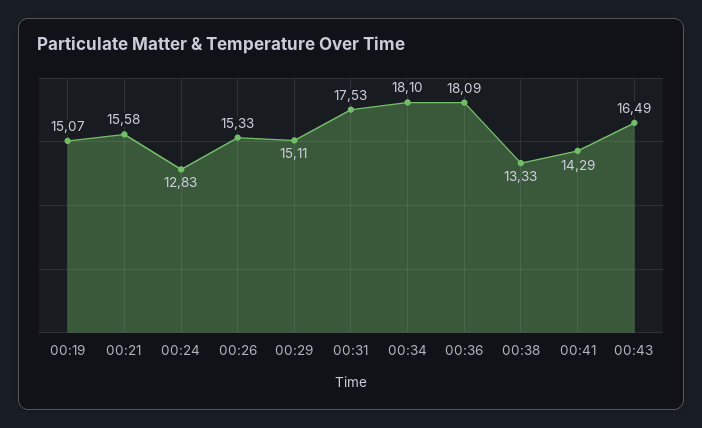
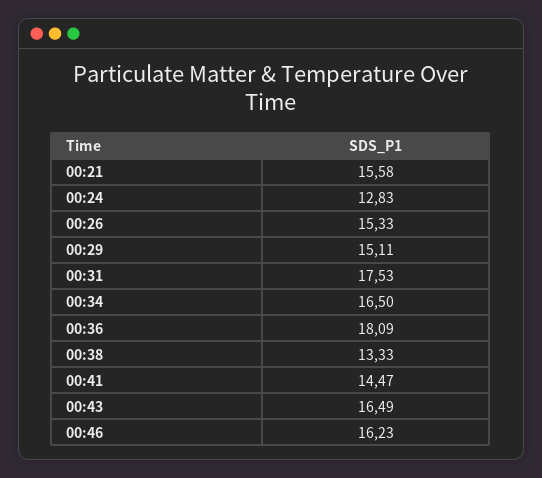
00:19: 15.07 -> none
00:34: 18.1 -> 16.5
00:41: 14.29 -> 14.47
00:46: none -> 16.23

